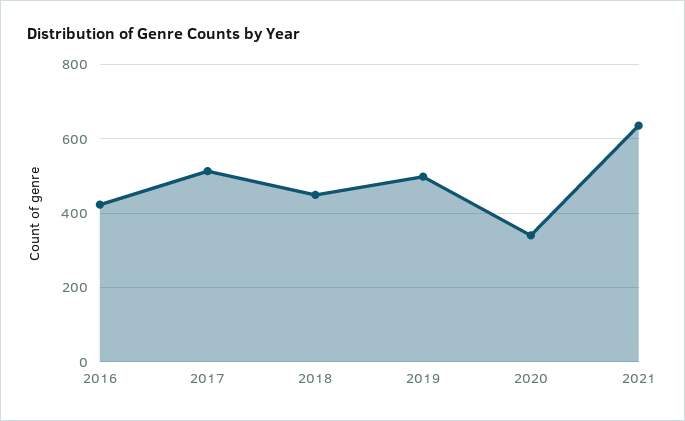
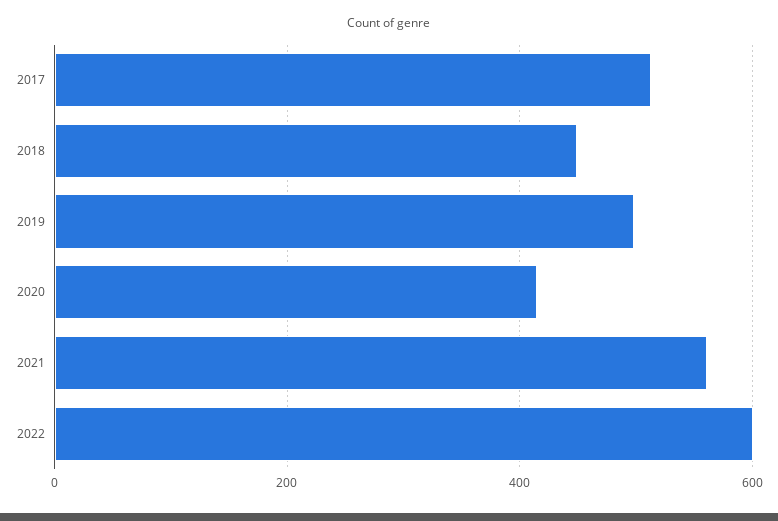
2016: 420 -> none
2020: 340 -> 420
2021: 640 -> 560
2022: none -> 600

